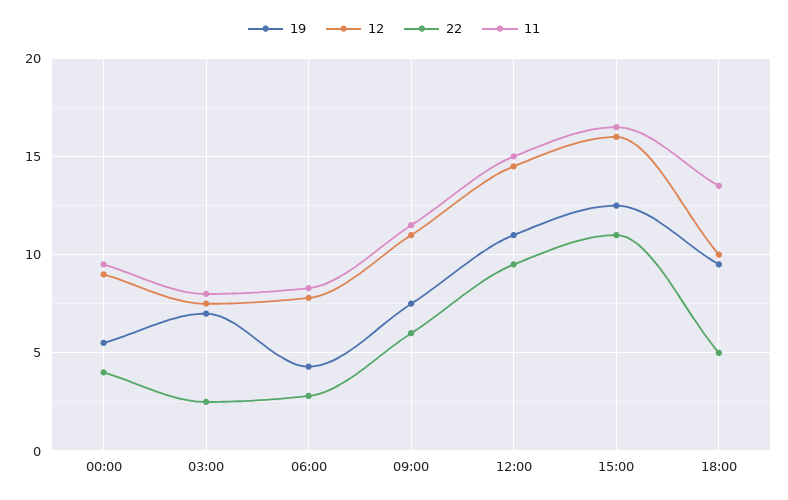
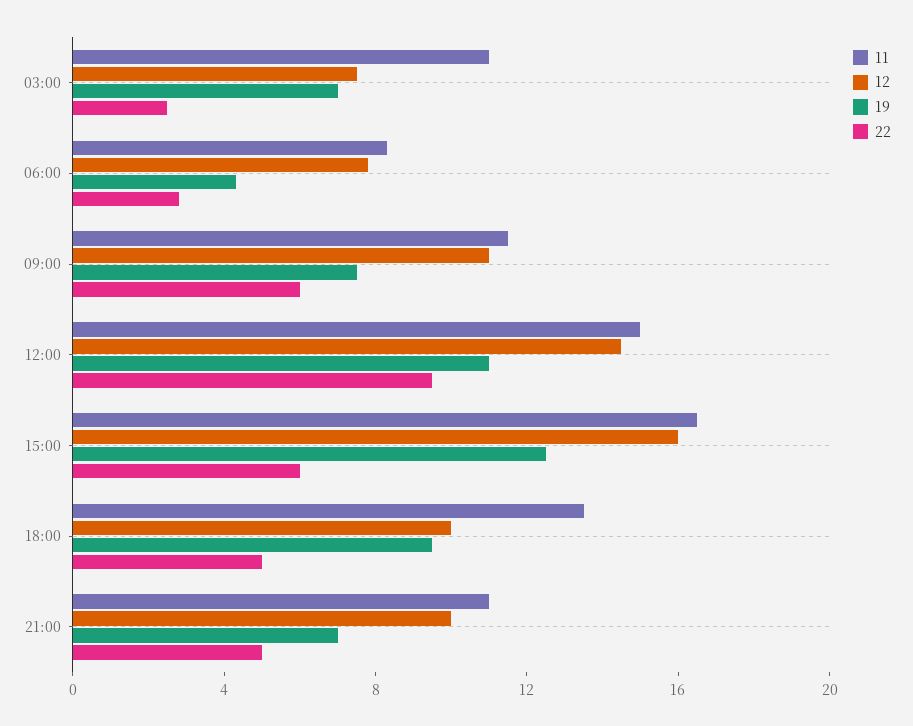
19, 00:00: 5.5 -> none
12, 00:00: 9 -> none
22, 00:00: 4 -> none
11, 00:00: 9.5 -> none
11, 03:00: 8 -> 11
22, 15:00: 11 -> 6
11, 21:00: none -> 11
12, 21:00: none -> 10
19, 21:00: none -> 7
22, 21:00: none -> 5

